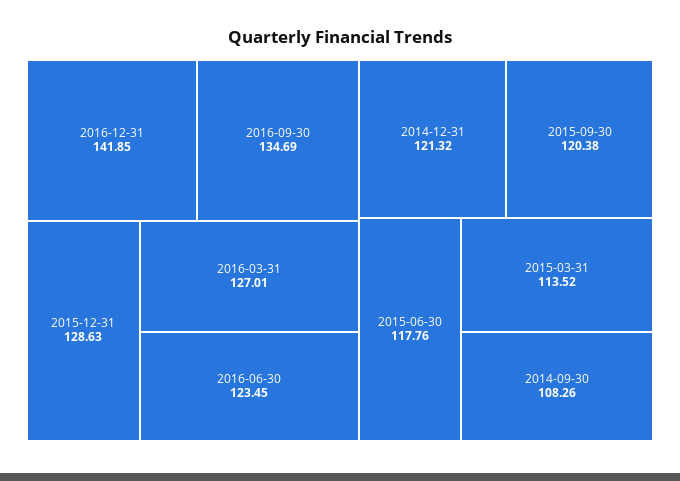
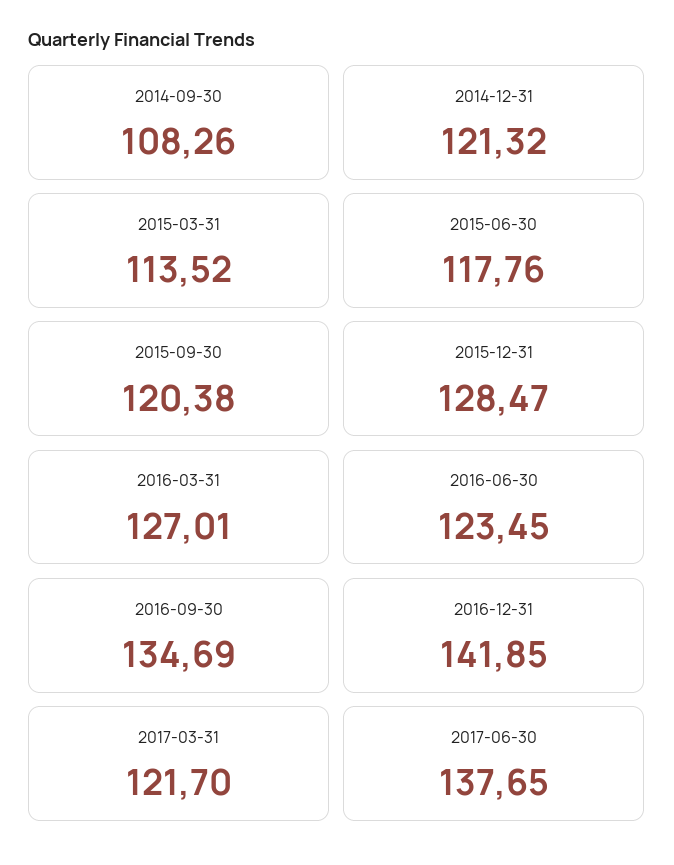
2015-12-31: 128.63 -> 128.47
2017-03-31: none -> 121.7
2017-06-30: none -> 137.65

